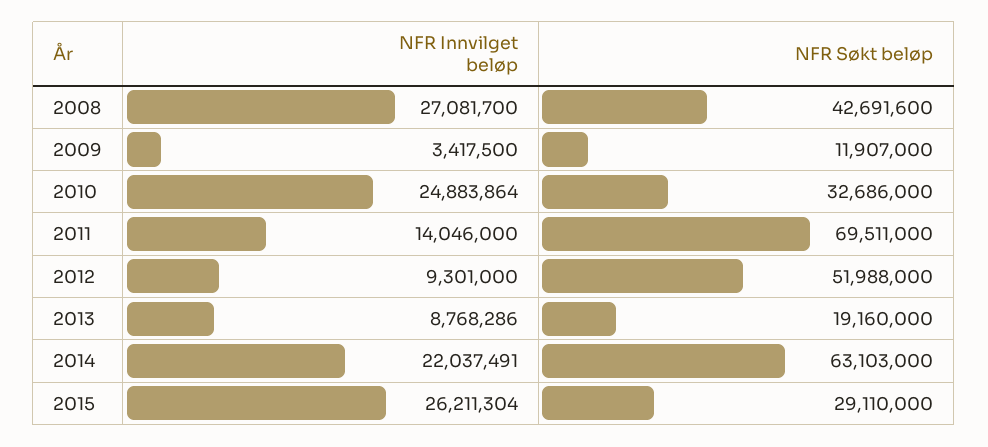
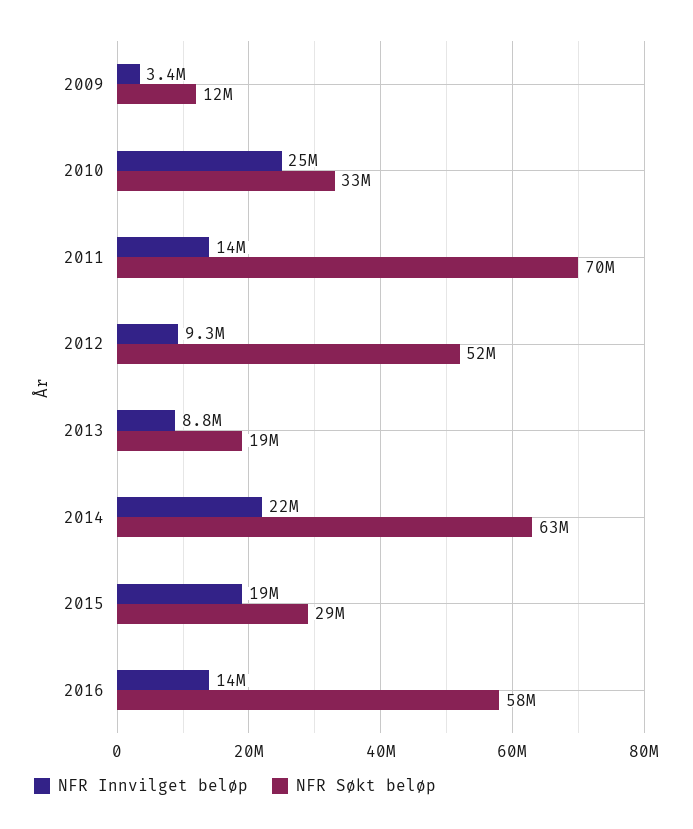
NFR Innvilget beløp, 2008: 27081700 -> none
NFR Søkt beløp, 2008: 42691600 -> none
NFR Innvilget beløp, 2015: 26211304 -> 19000000
NFR Innvilget beløp, 2016: none -> 14000000
NFR Søkt beløp, 2016: none -> 58000000

